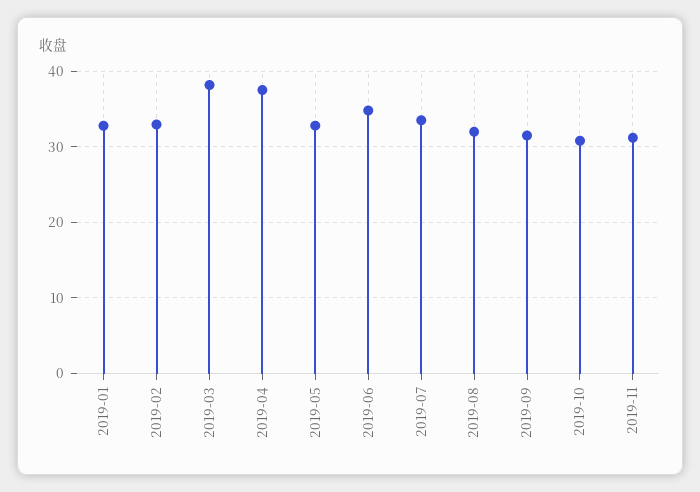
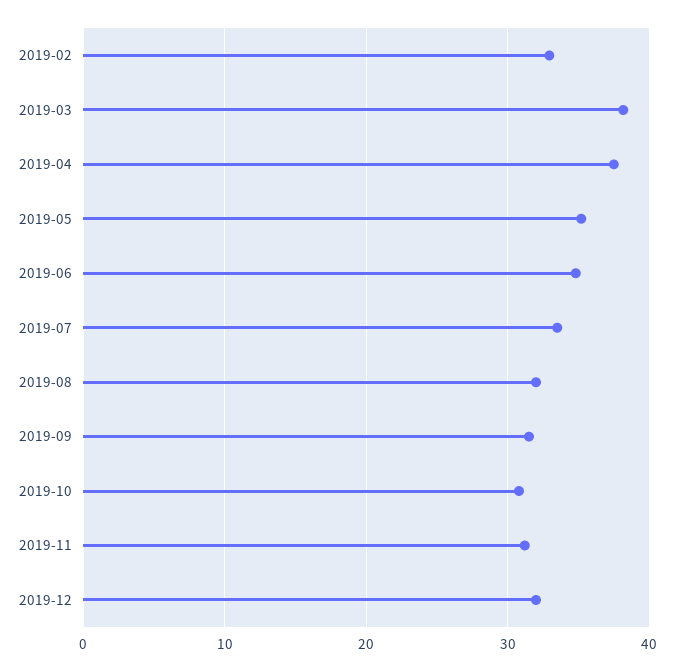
2019-01: 33 -> none
2019-05: 33 -> 35
2019-12: none -> 32

